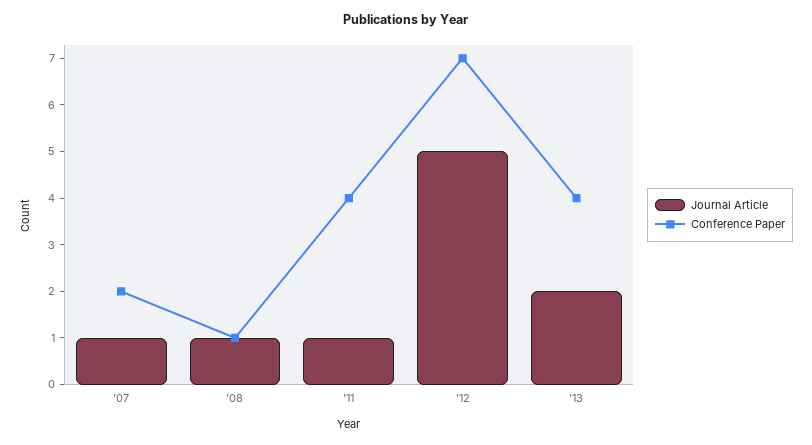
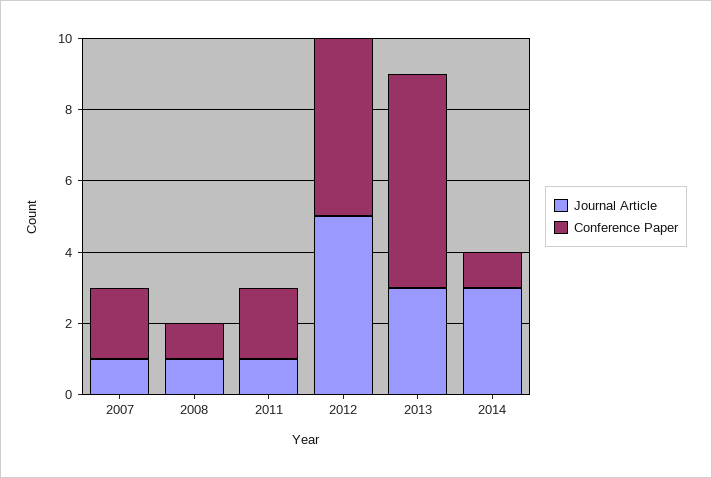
Conference Paper, '11: 4 -> 2
Conference Paper, '12: 7 -> 5
Journal Article, '13: 2 -> 3
Conference Paper, '13: 4 -> 6
Journal Article, 2014: none -> 3
Conference Paper, 2014: none -> 1

